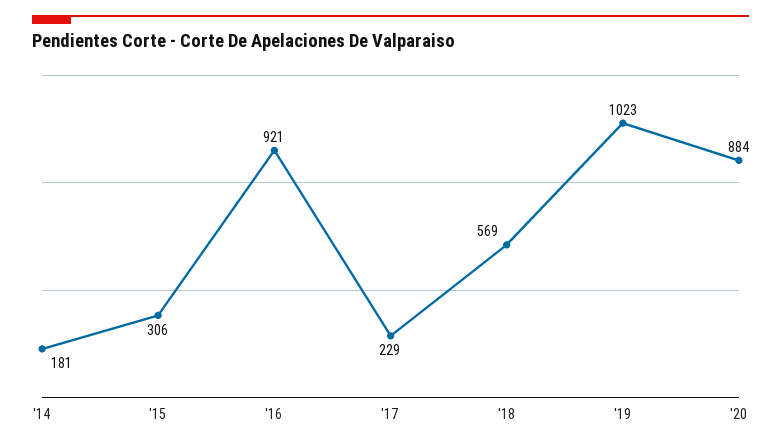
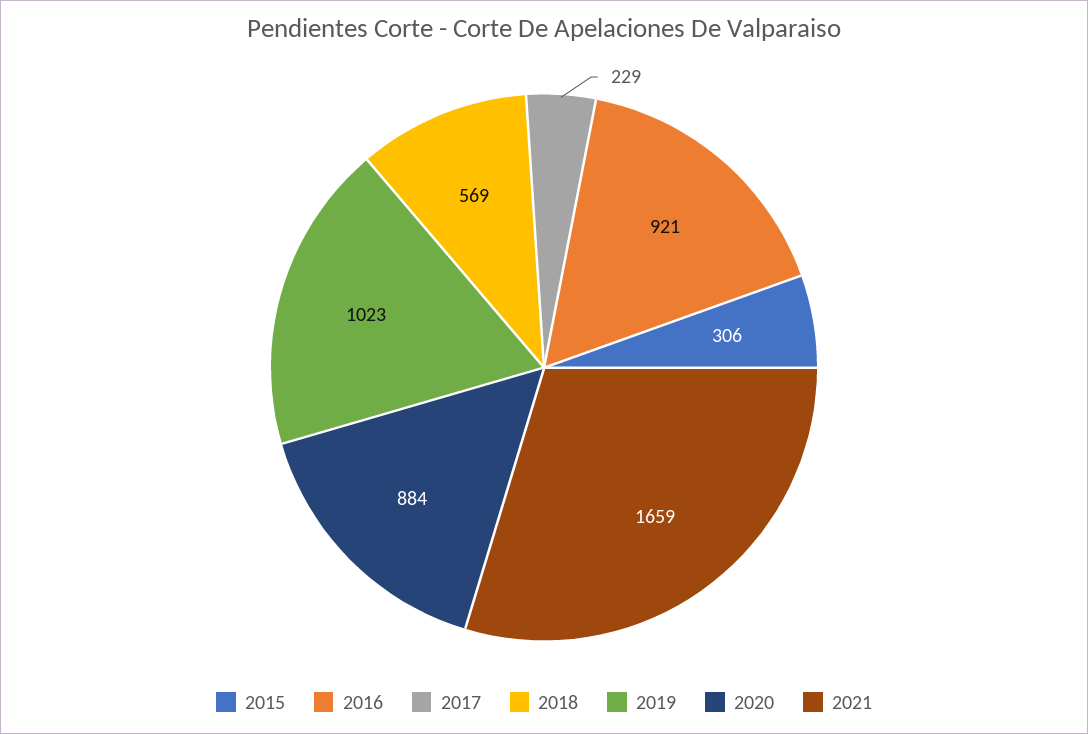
'14: 181 -> none
2021: none -> 1659

